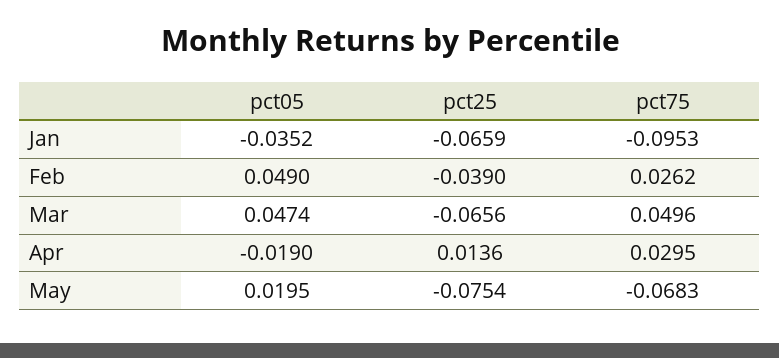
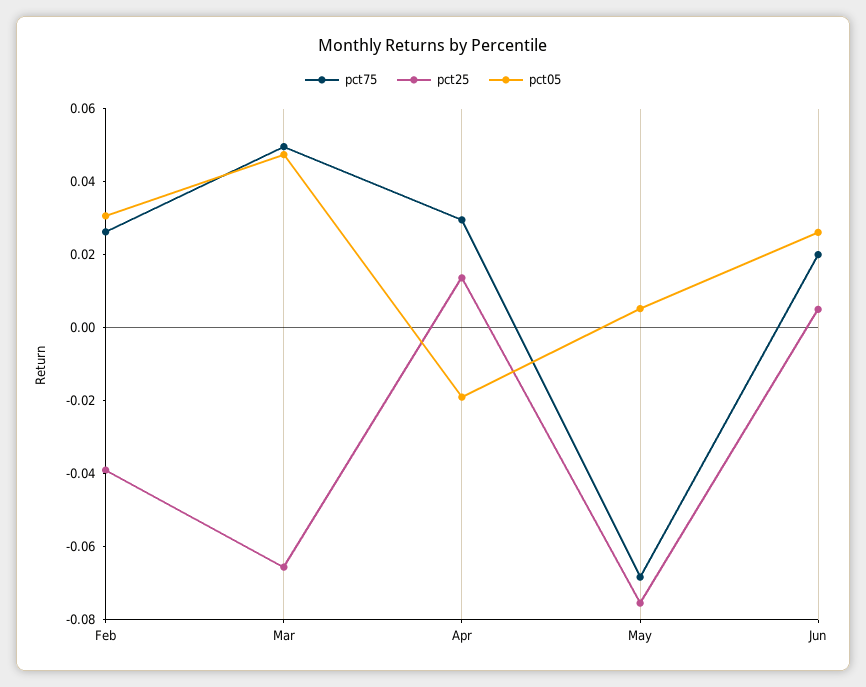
pct05, Jan: -0.0352 -> none
pct25, Jan: -0.0659 -> none
pct75, Jan: -0.0953 -> none
pct05, Feb: 0.049 -> 0.03
pct05, May: 0.0195 -> 0.005
pct75, Jun: none -> 0.02
pct25, Jun: none -> 0.005
pct05, Jun: none -> 0.025

